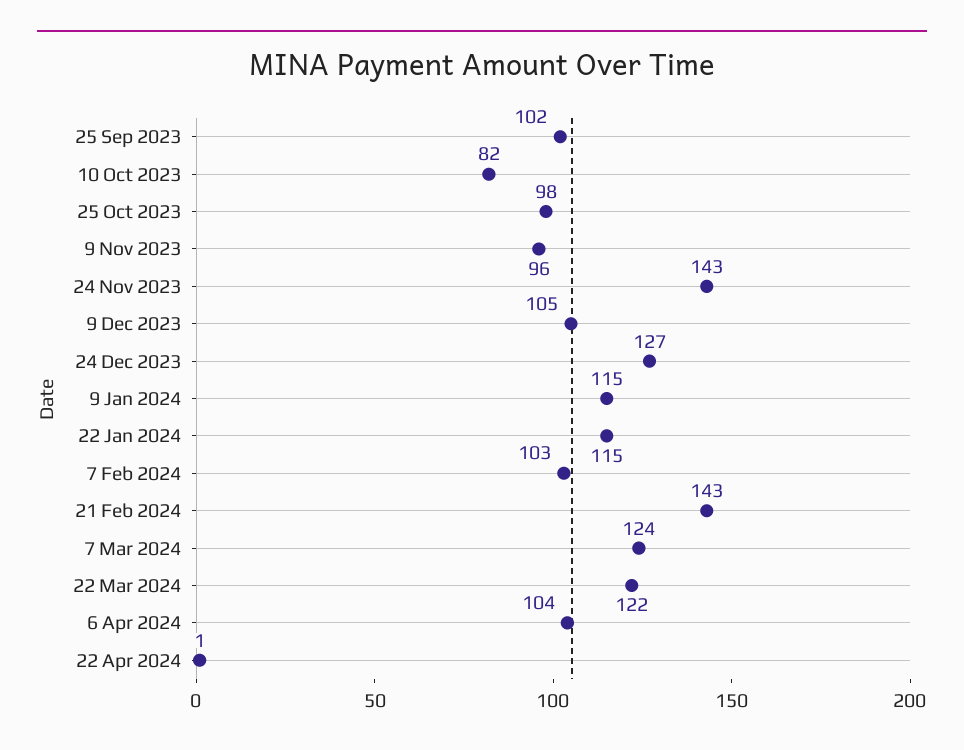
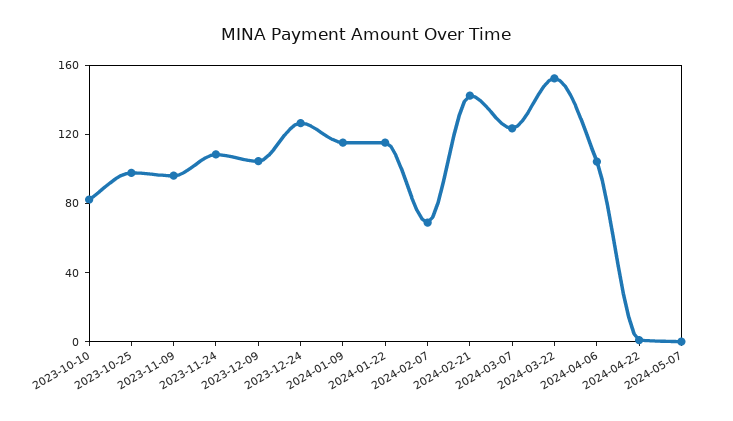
25 Sep 2023: 102 -> none
24 Nov 2023: 143 -> 110
7 Feb 2024: 103 -> 70
22 Mar 2024: 122 -> 150
2024-05-07: none -> 0

